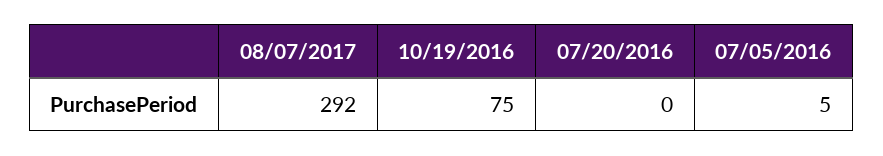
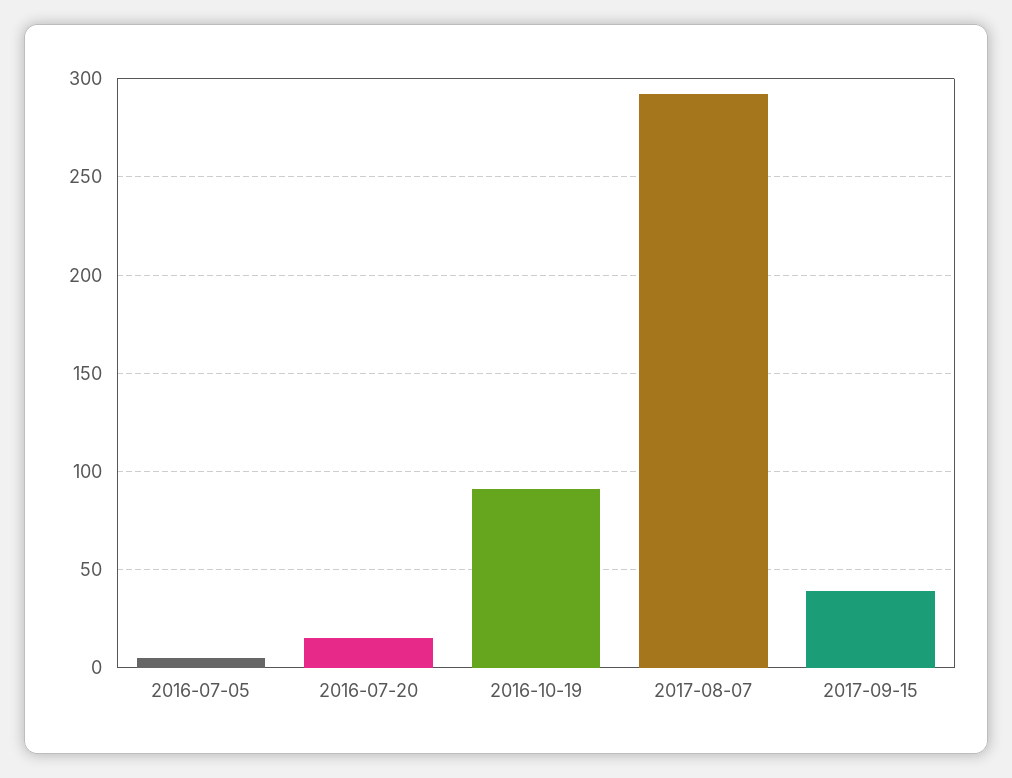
10/19/2016: 75 -> 90
07/20/2016: 0 -> 15
2017-09-15: none -> 40

